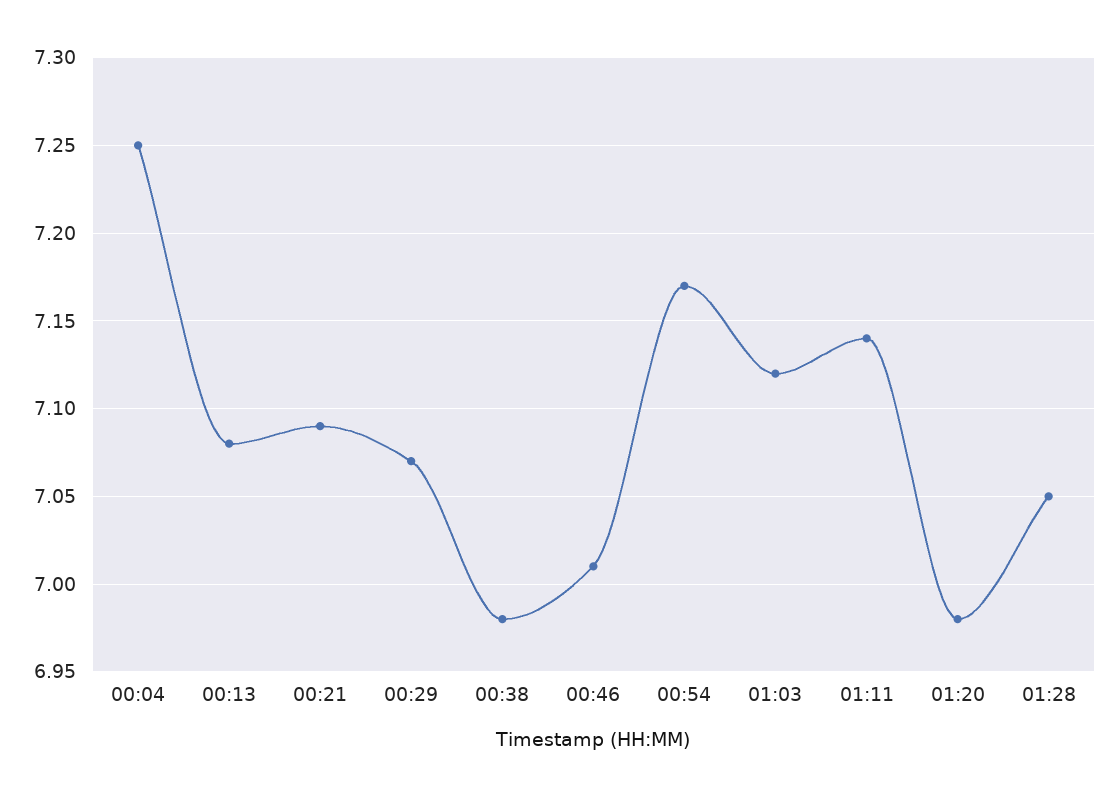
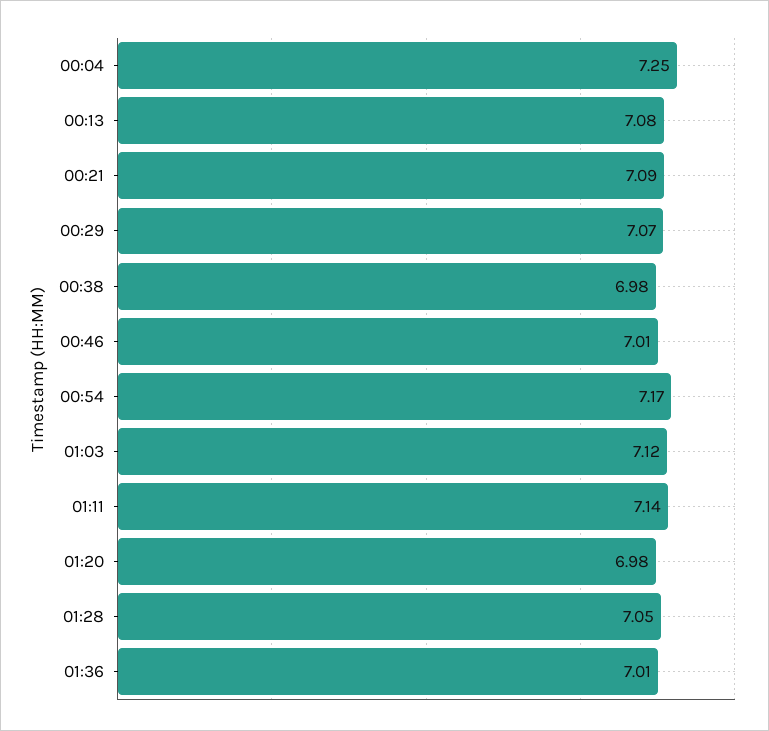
01:36: none -> 7.01

